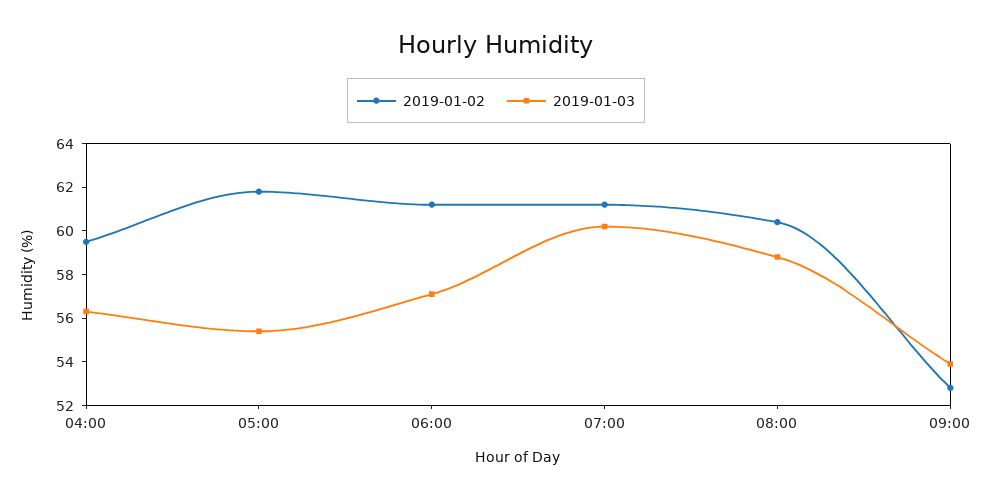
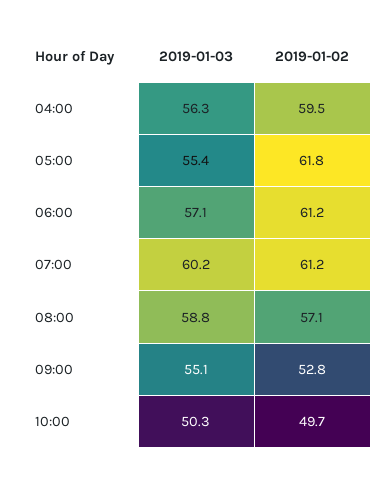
2019-01-02, 08:00: 60.5 -> 57.1
2019-01-03, 09:00: 54 -> 55.1
2019-01-03, 10:00: none -> 50.3
2019-01-02, 10:00: none -> 49.7

